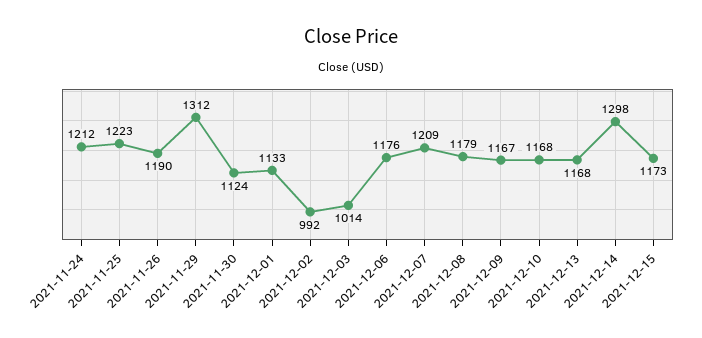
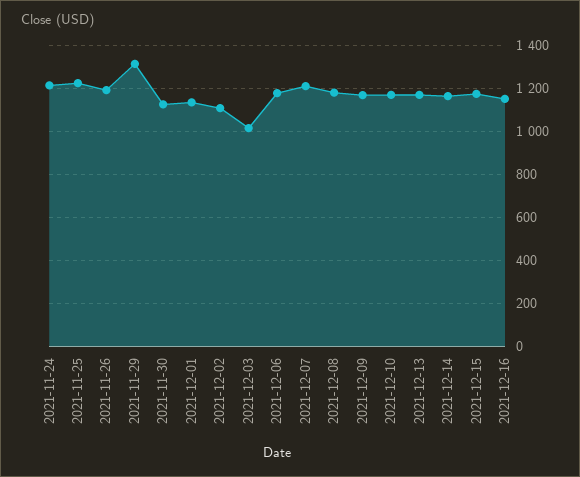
2021-12-02: 992 -> 1100
2021-12-14: 1298 -> 1150
2021-12-16: none -> 1150

